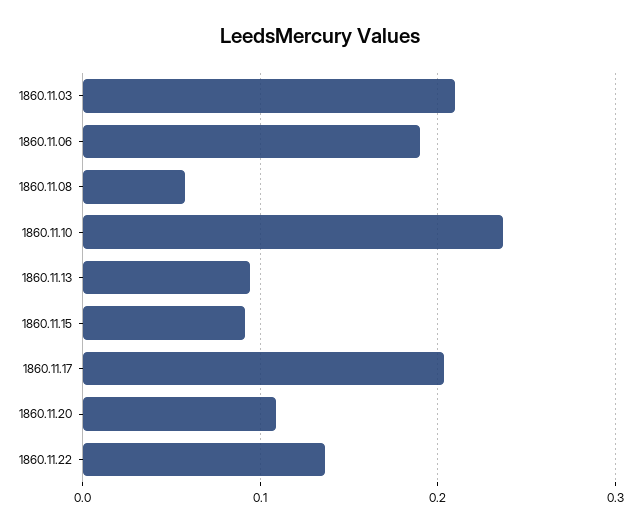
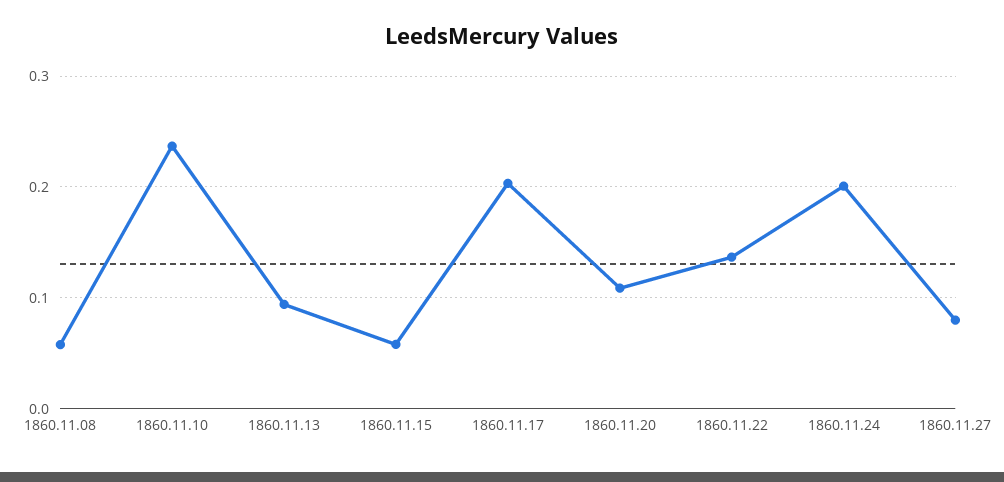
1860.11.03: 0.21 -> none
1860.11.06: 0.19 -> none
1860.11.15: 0.09 -> 0.06
1860.11.24: none -> 0.2
1860.11.27: none -> 0.08

